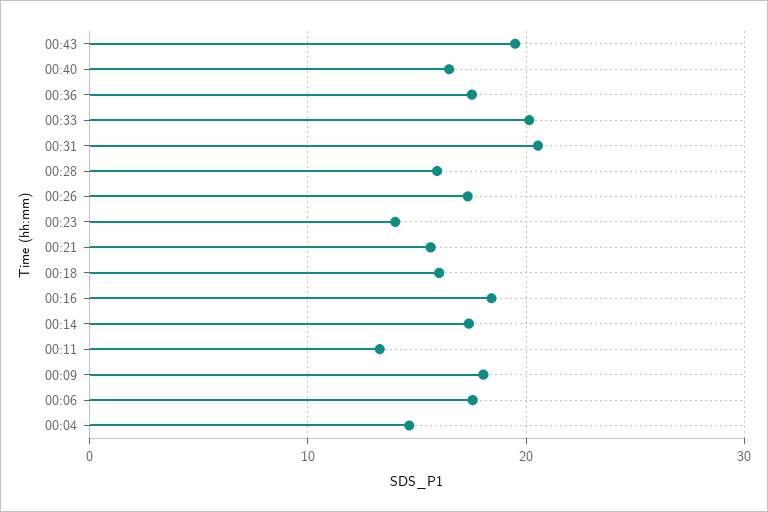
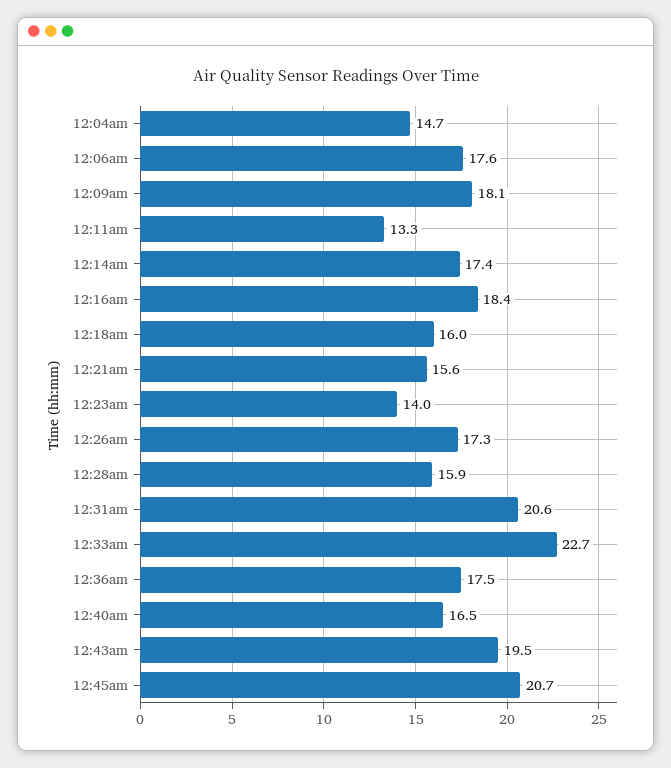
00:33: 20 -> 22.7
12:45am: none -> 20.7

